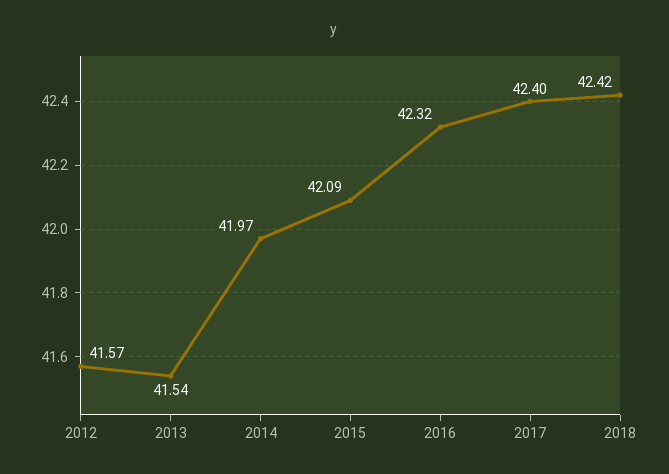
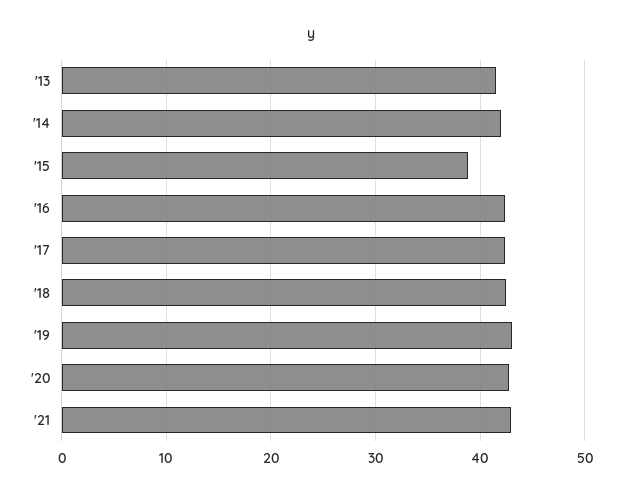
2012: 41.57 -> none
2015: 42.09 -> 39
'19: none -> 43
'20: none -> 43
'21: none -> 43

